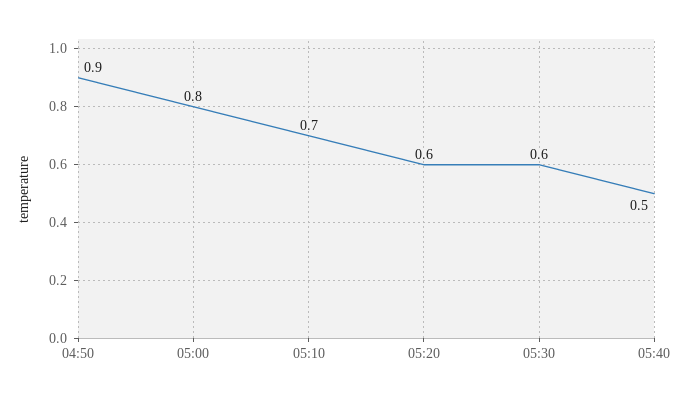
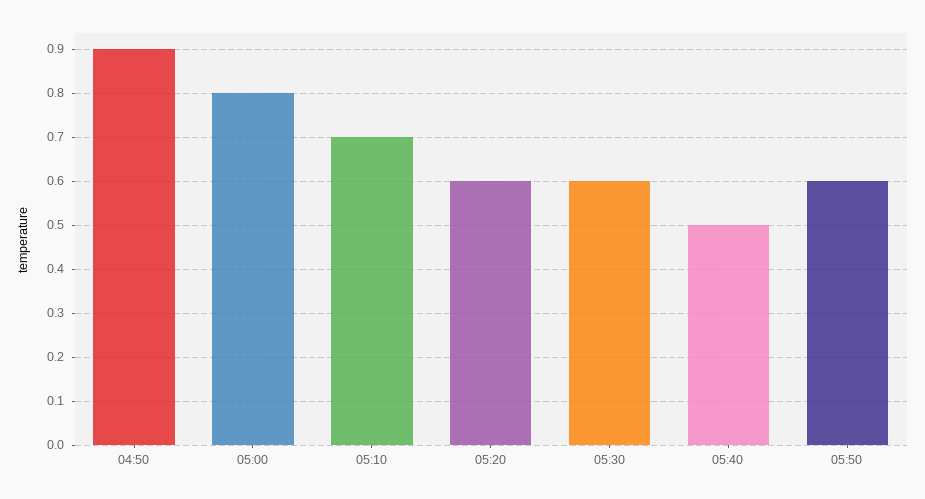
05:50: none -> 0.6

